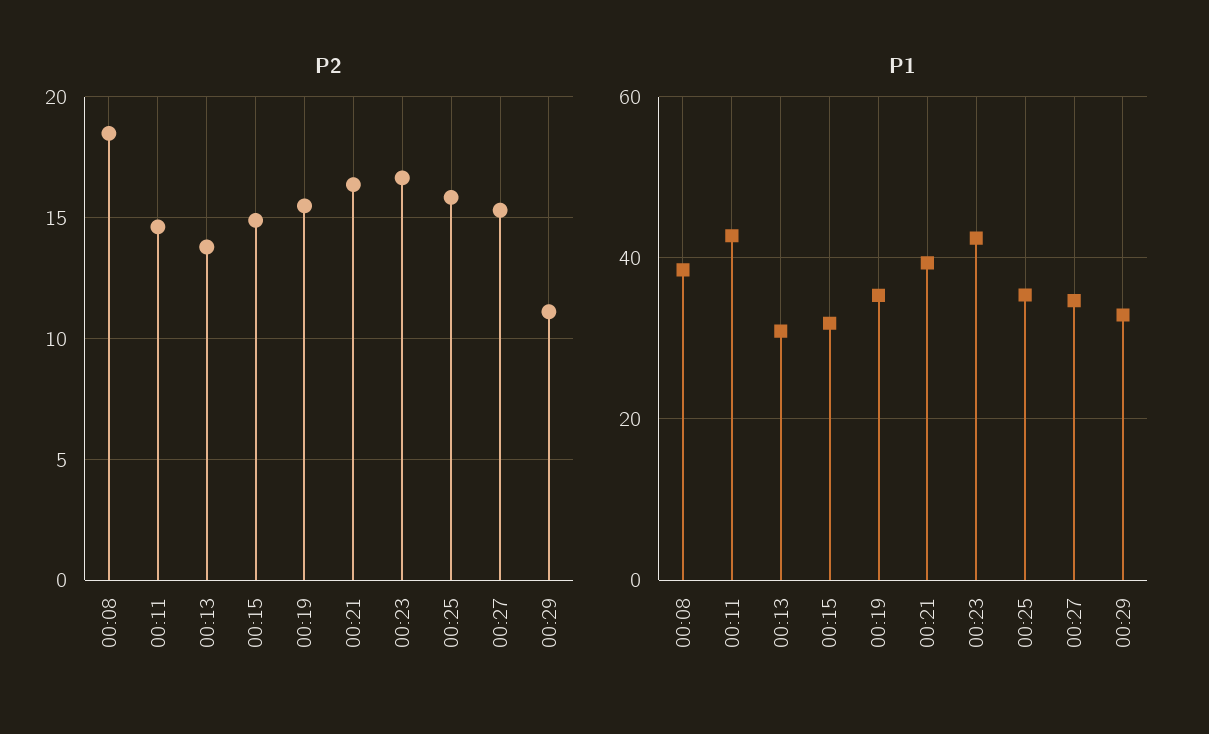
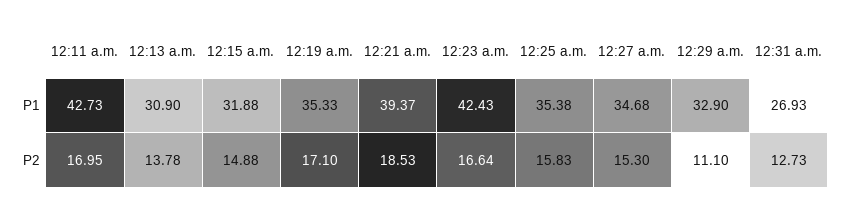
P2, 00:08: 18.5 -> none
P2, 00:11: 14.5 -> 16.95
P2, 00:19: 15.5 -> 17.1
P2, 00:21: 16.5 -> 18.53
P1, 00:08: 38 -> none
P1, 12:31 a.m.: none -> 26.93
P2, 12:31 a.m.: none -> 12.73

